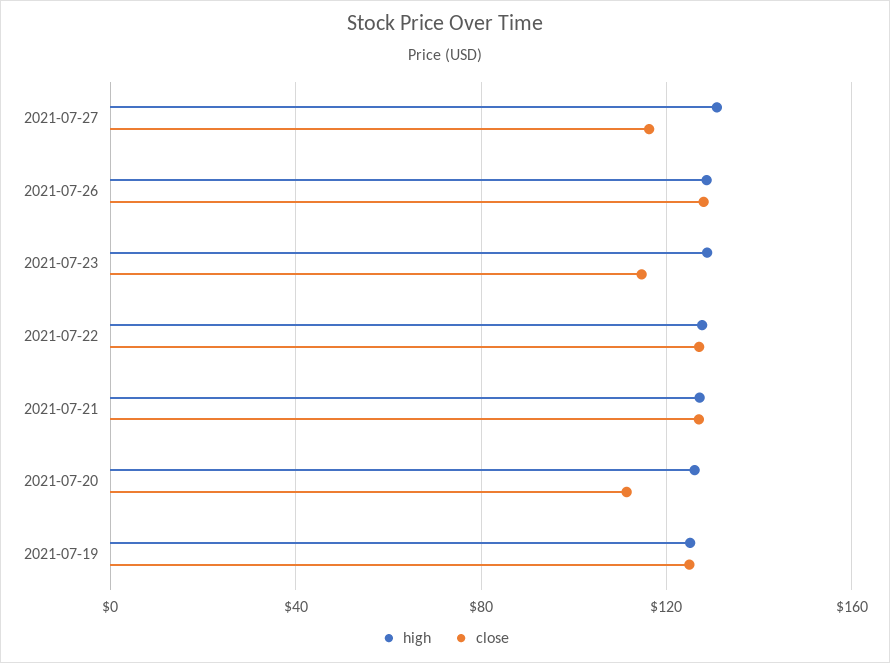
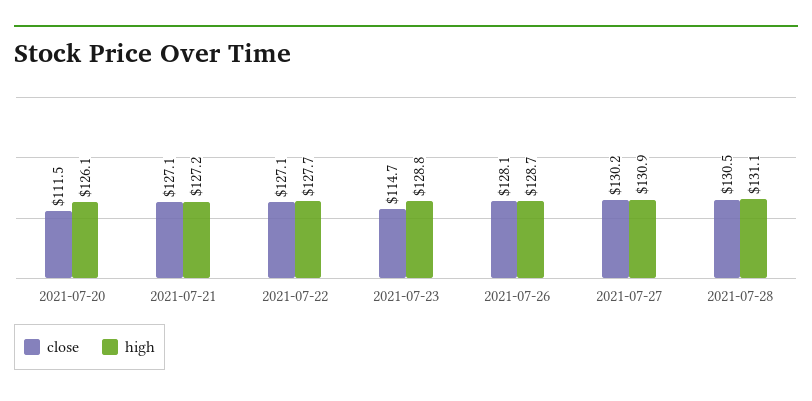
close, 2021-07-27: 115 -> 130.2
high, 2021-07-19: 125 -> none
close, 2021-07-19: 125 -> none
close, 2021-07-28: none -> 130.5
high, 2021-07-28: none -> 131.1

